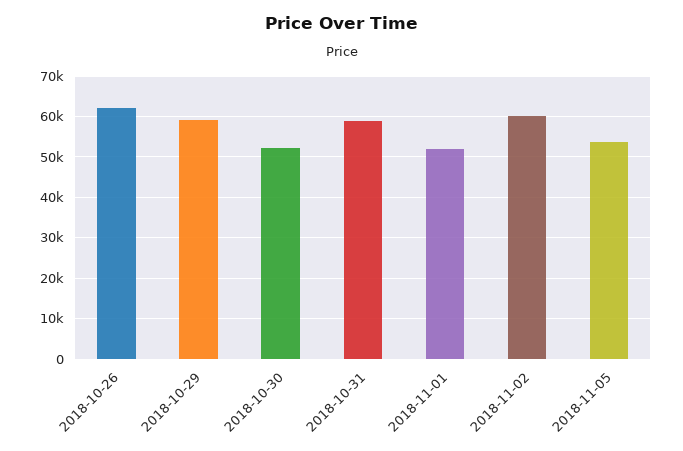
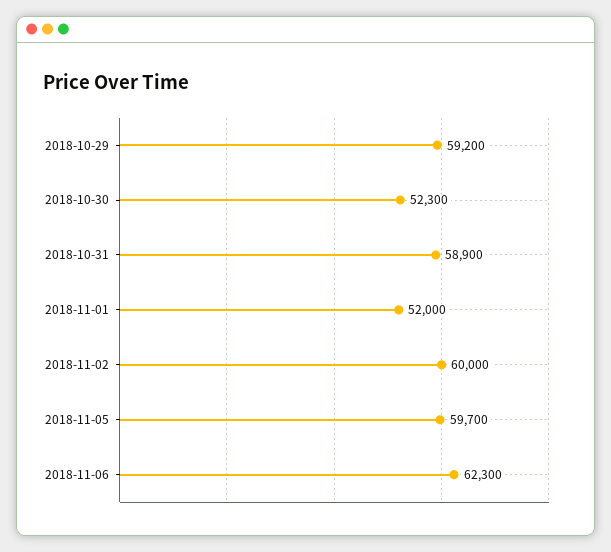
2018-10-26: 62000 -> none
2018-11-05: 54000 -> 59700
2018-11-06: none -> 62300

